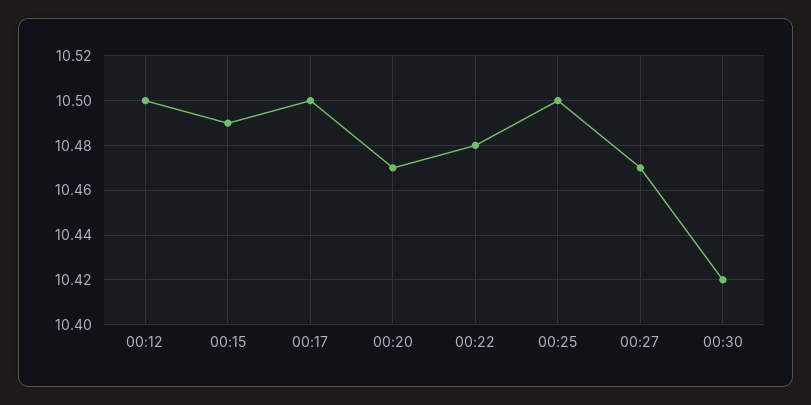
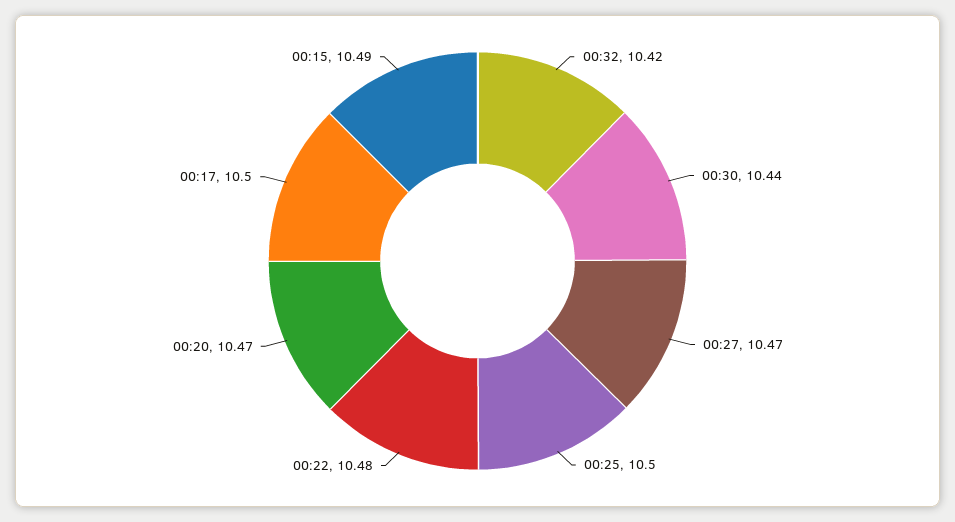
00:12: 10.5 -> none
00:30: 10.42 -> 10.44
00:32: none -> 10.42

